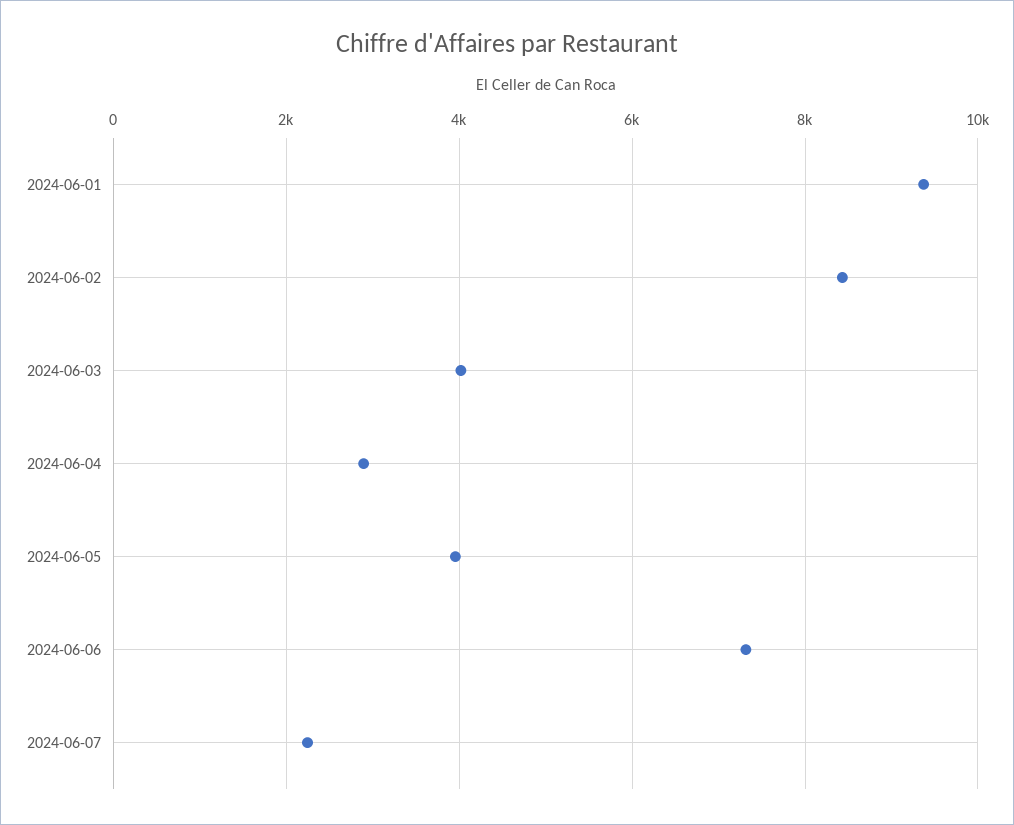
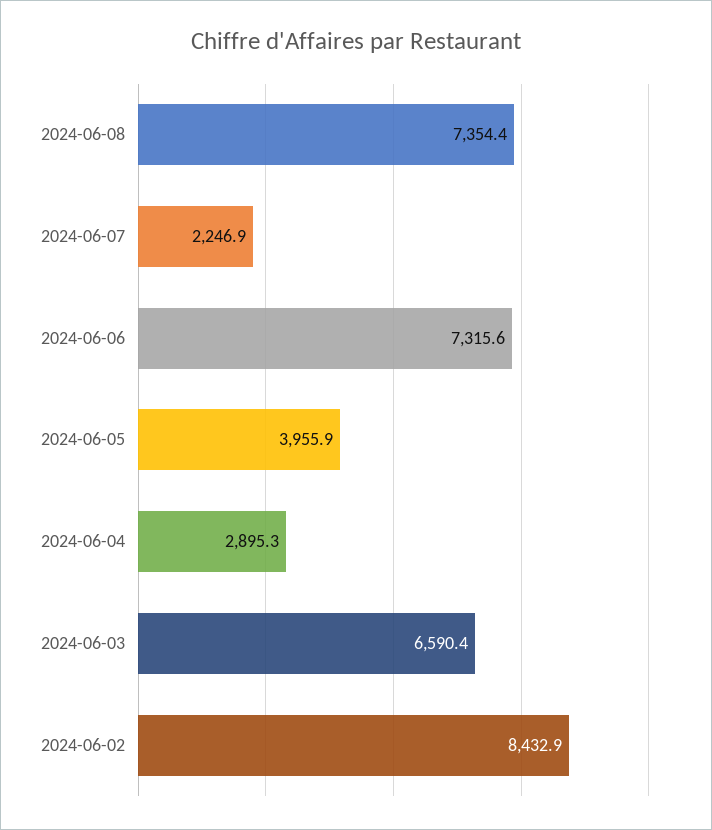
2024-06-01: 9400 -> none
2024-06-03: 4000 -> 6590.4
2024-06-08: none -> 7354.4

